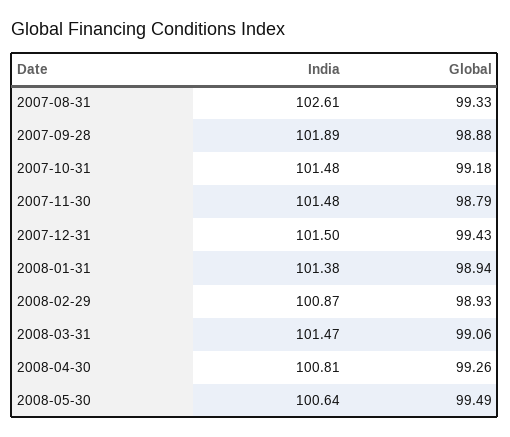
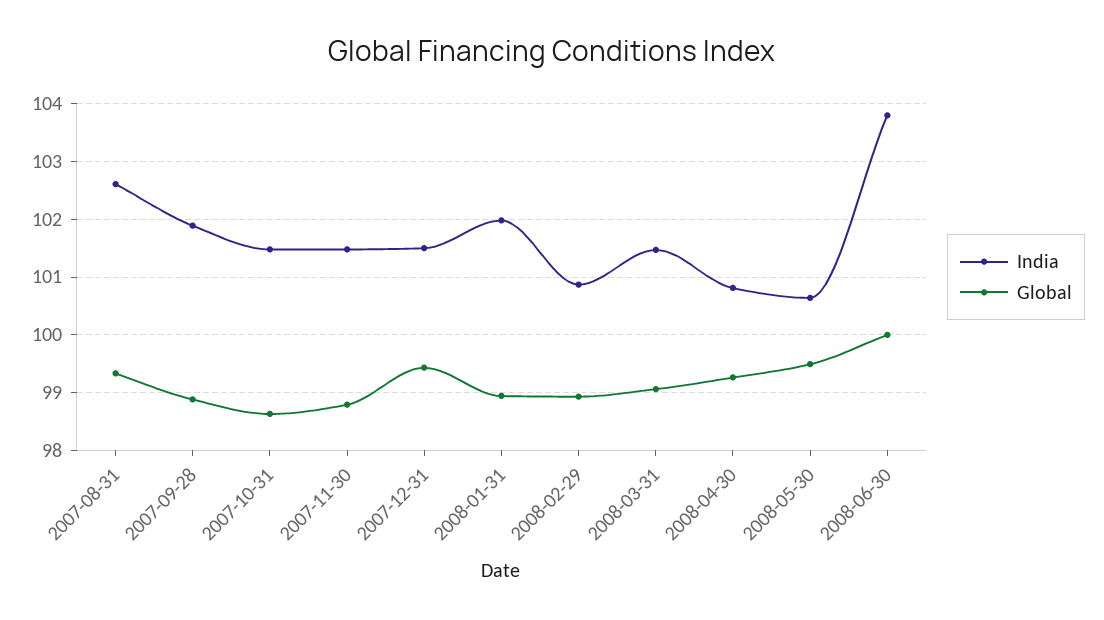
Global, 2007-10-31: 99.18 -> 98.6
India, 2008-01-31: 101.38 -> 102
India, 2008-06-30: none -> 103.8
Global, 2008-06-30: none -> 100

